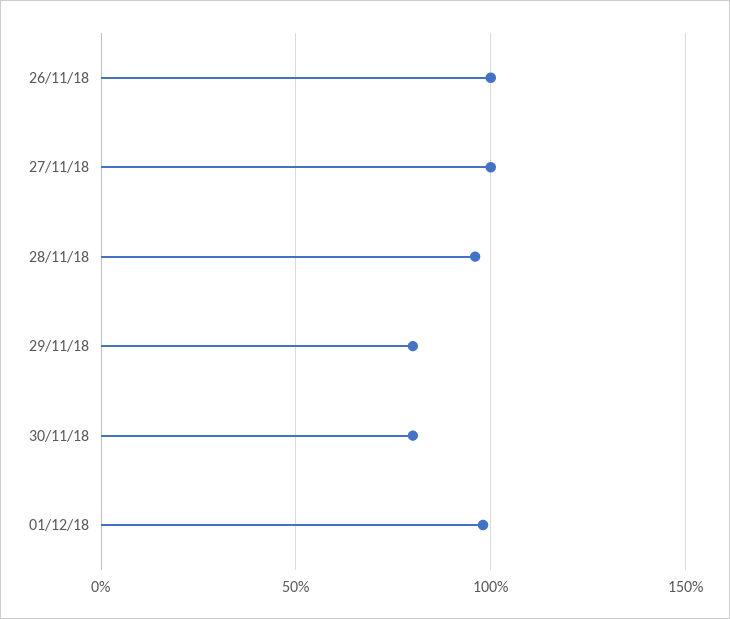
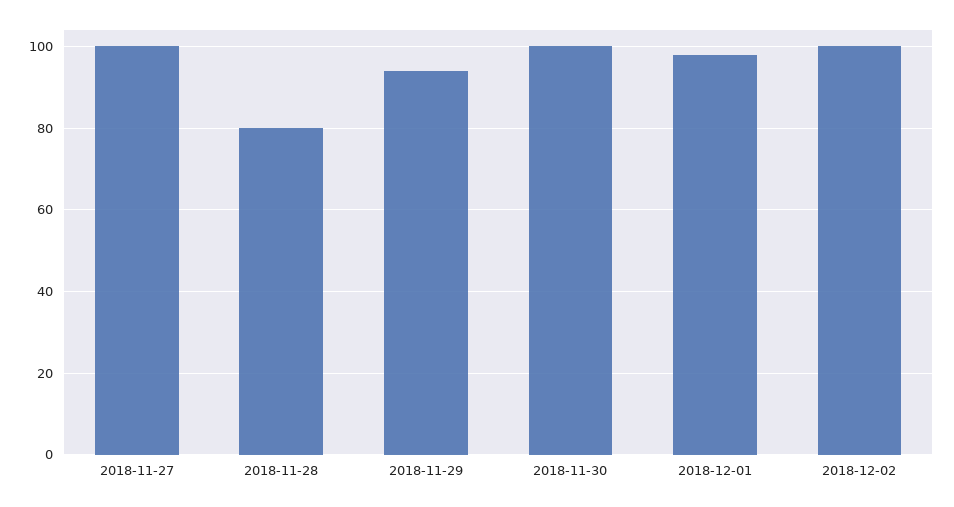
26/11/18: 100 -> none
28/11/18: 95 -> 80
29/11/18: 80 -> 95
30/11/18: 80 -> 100
2018-12-02: none -> 100

